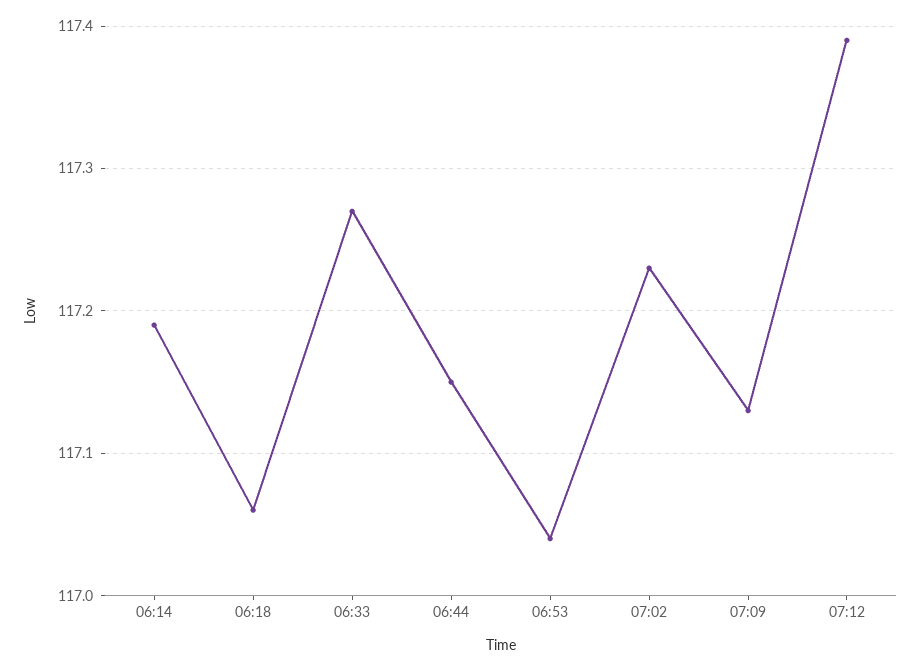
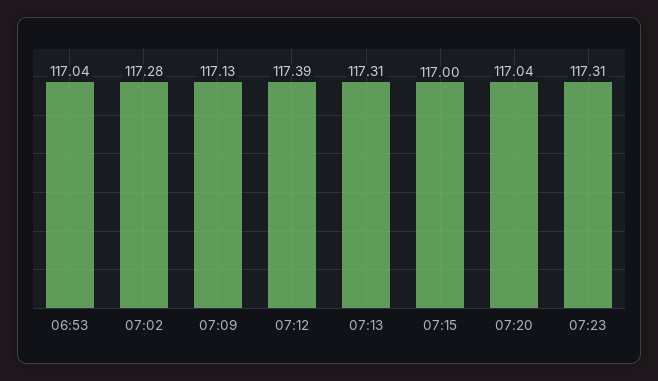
06:14: 117.19 -> none
06:18: 117.06 -> none
06:33: 117.27 -> none
06:44: 117.15 -> none
07:02: 117.23 -> 117.28
07:13: none -> 117.31
07:15: none -> 117
07:20: none -> 117.04
07:23: none -> 117.31

